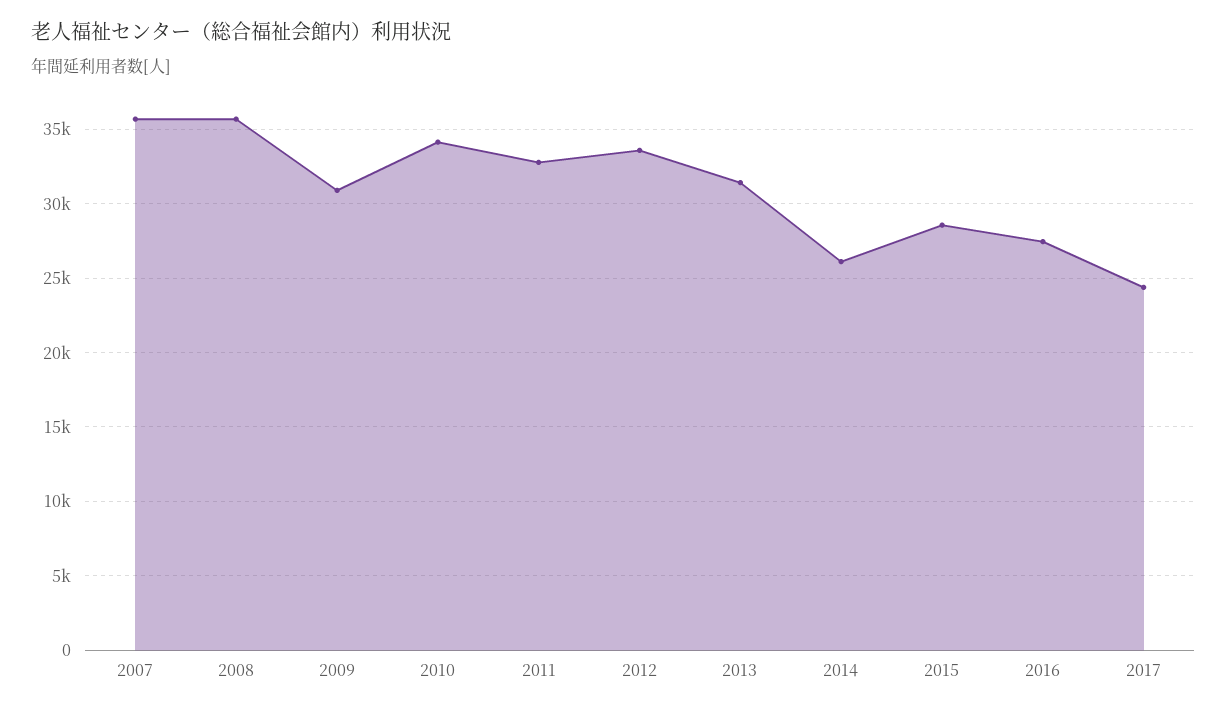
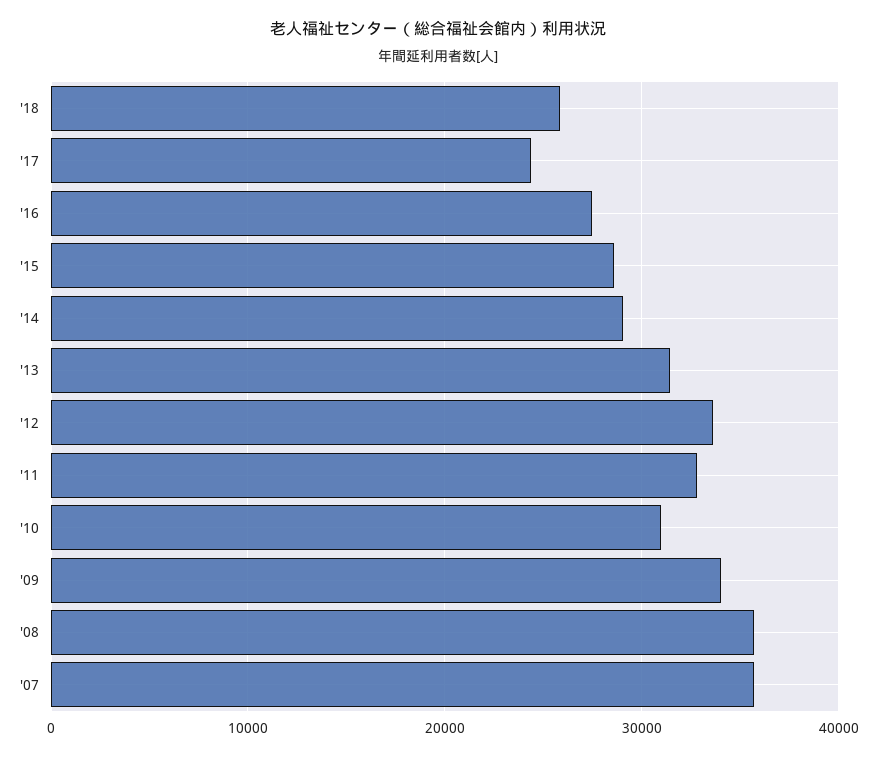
2009: 31000 -> 34000
2010: 34000 -> 31000
2014: 26000 -> 29000
'18: none -> 26000

